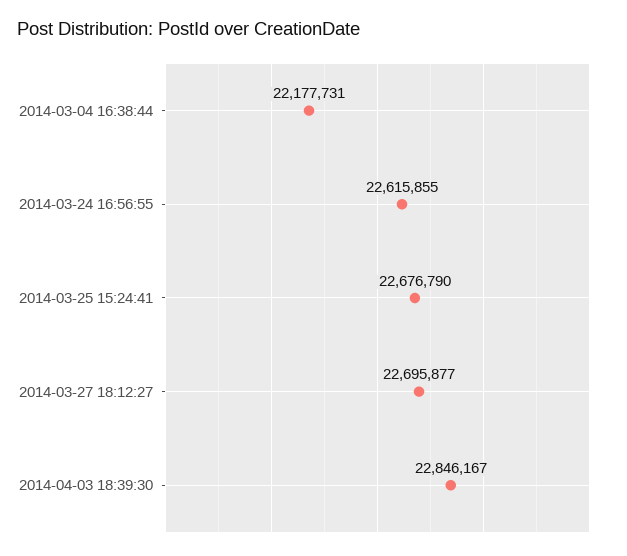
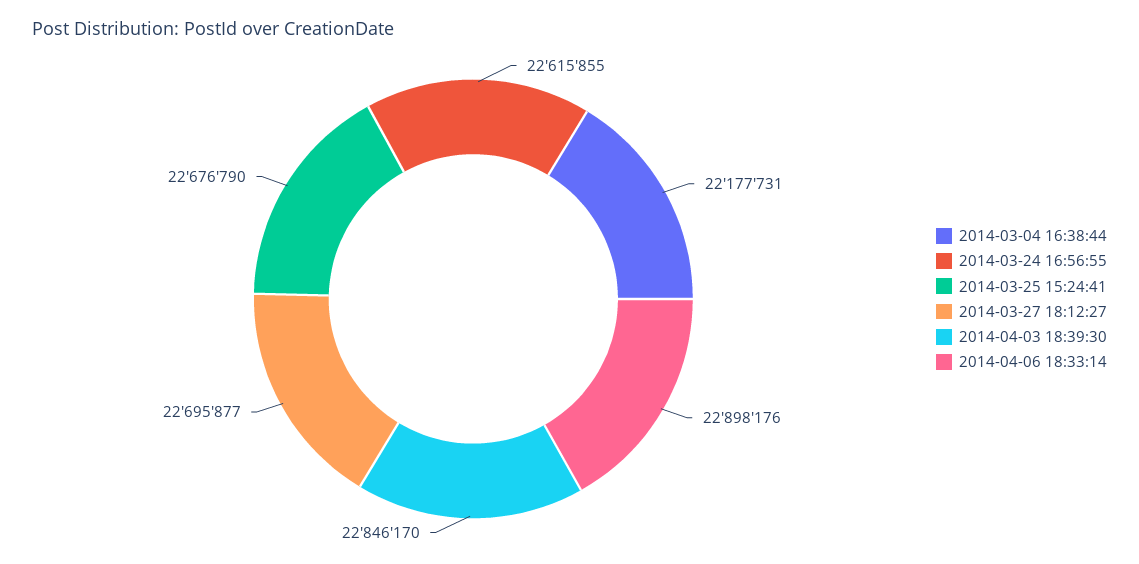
2014-04-03 18:39:30: 22846167 -> 22846170
2014-04-06 18:33:14: none -> 22898176

